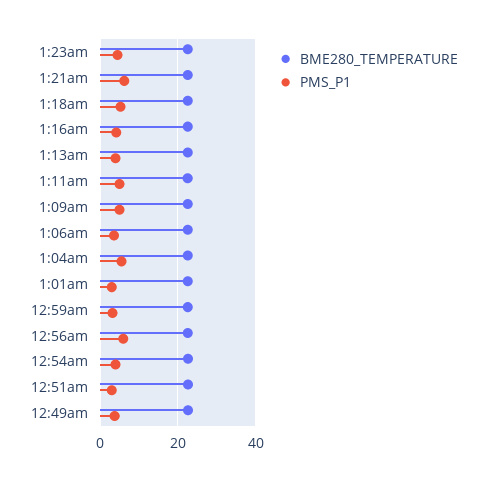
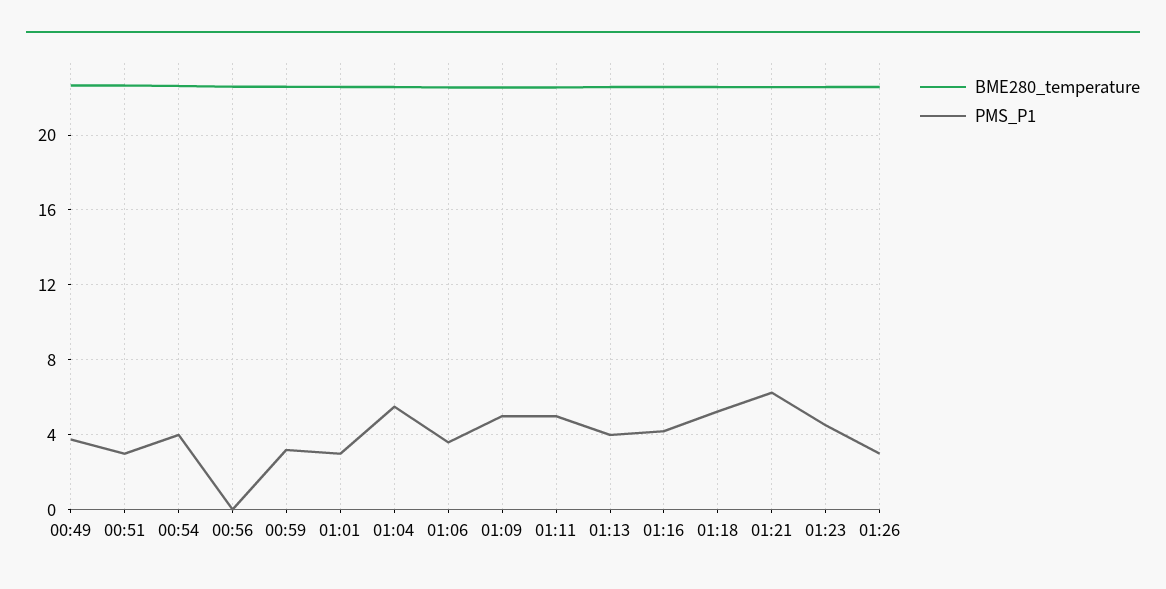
PMS_P1, 12:56am: 6 -> 0
BME280_TEMPERATURE, 01:26: none -> 22.5
PMS_P1, 01:26: none -> 3

